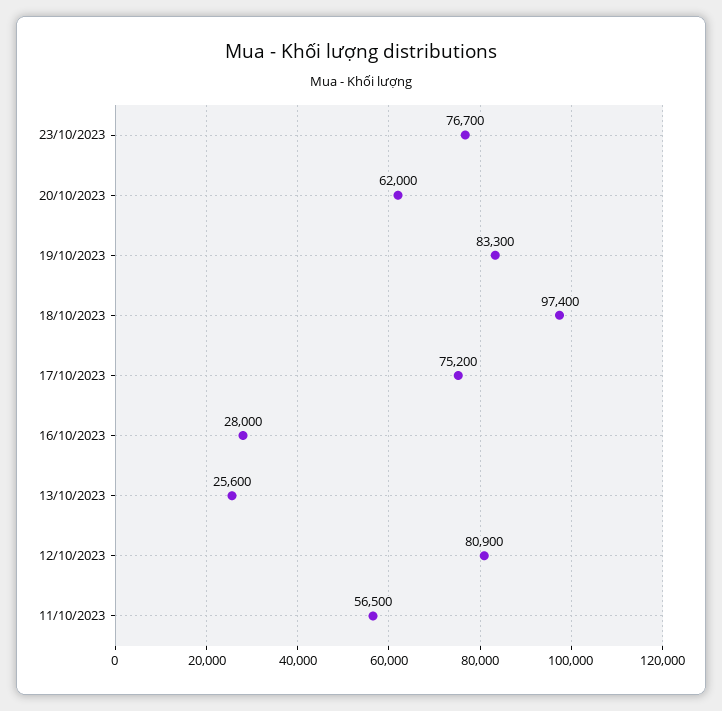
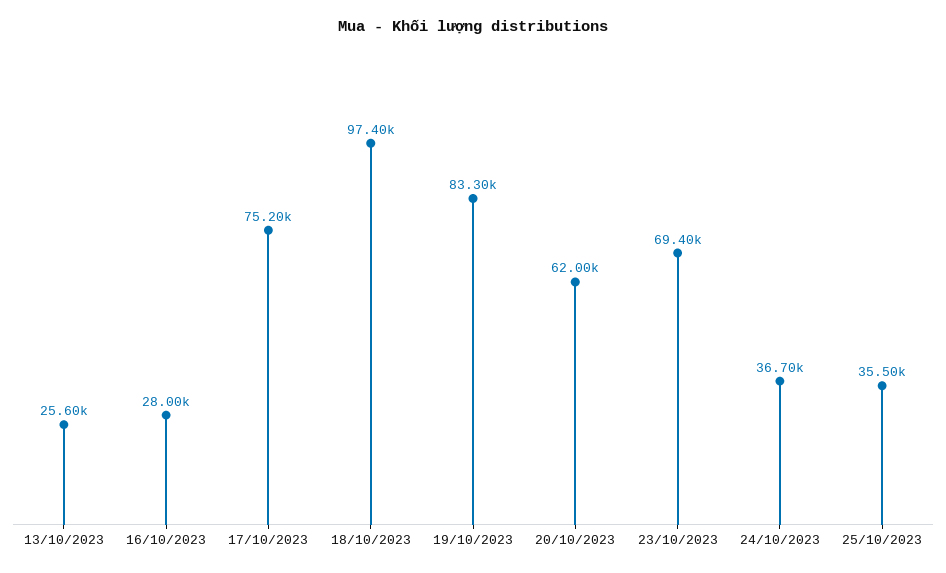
23/10/2023: 76700 -> 69400
12/10/2023: 80900 -> none
11/10/2023: 56500 -> none
24/10/2023: none -> 36700
25/10/2023: none -> 35500

